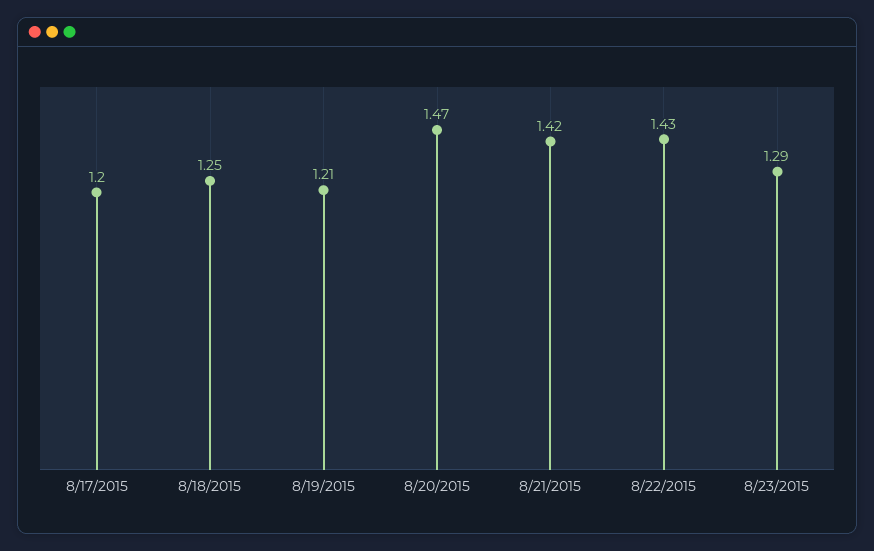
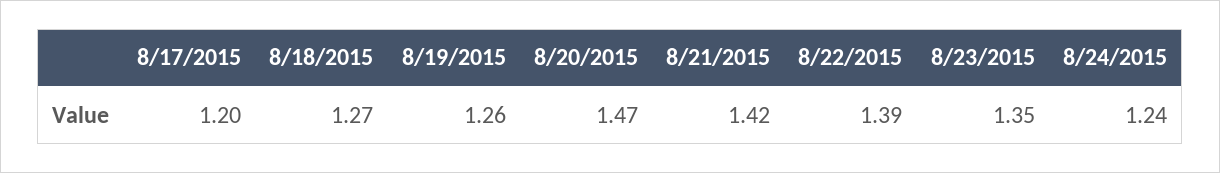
8/18/2015: 1.25 -> 1.27
8/19/2015: 1.21 -> 1.26
8/22/2015: 1.43 -> 1.39
8/23/2015: 1.29 -> 1.35
8/24/2015: none -> 1.24

